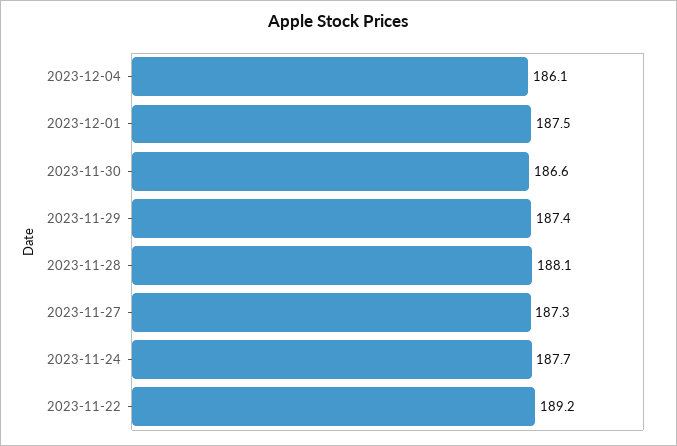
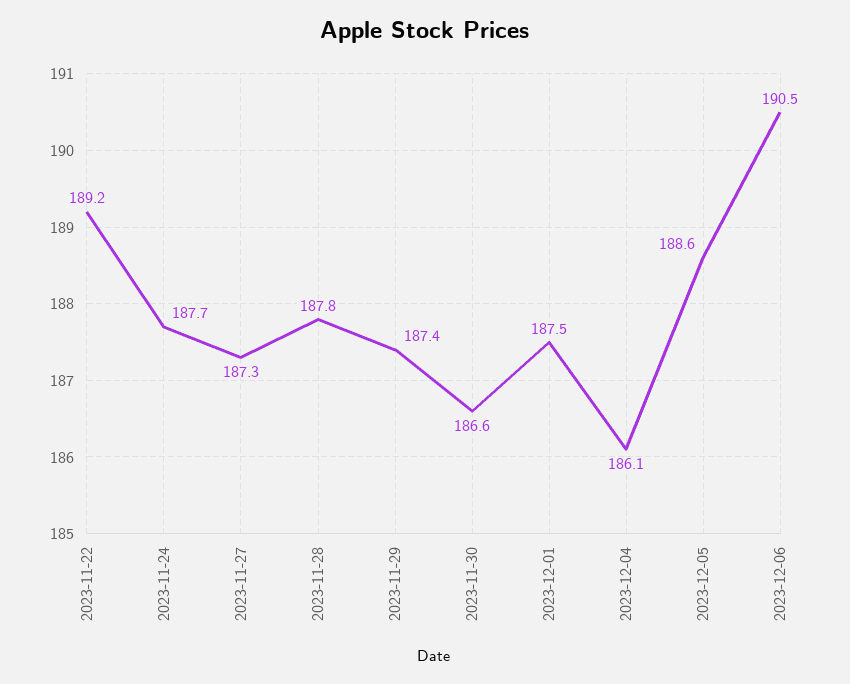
2023-11-28: 188.1 -> 187.8
2023-12-05: none -> 188.6
2023-12-06: none -> 190.5

